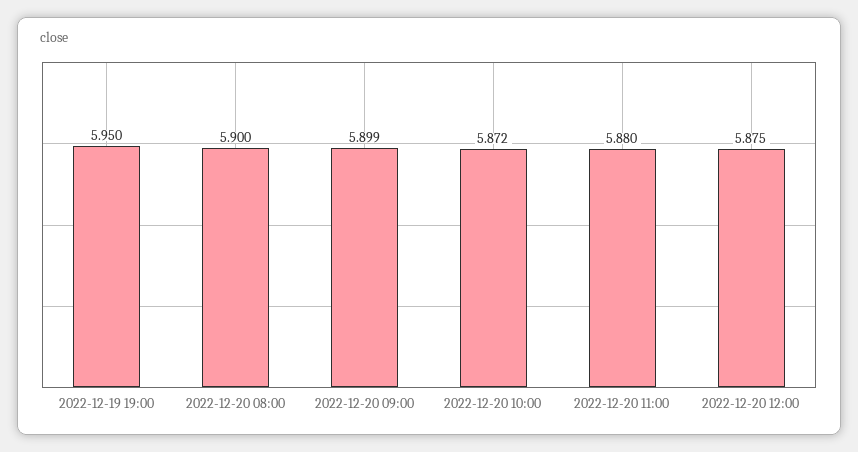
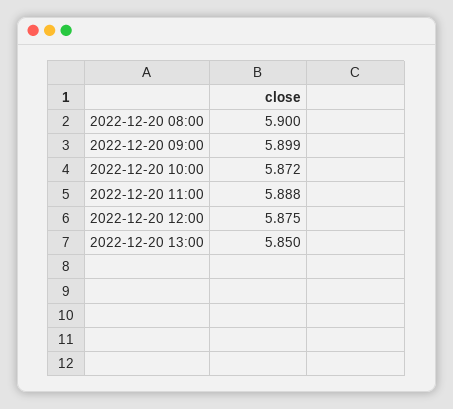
2022-12-19 19:00: 5.95 -> none
2022-12-20 11:00: 5.88 -> 5.888
2022-12-20 13:00: none -> 5.85

